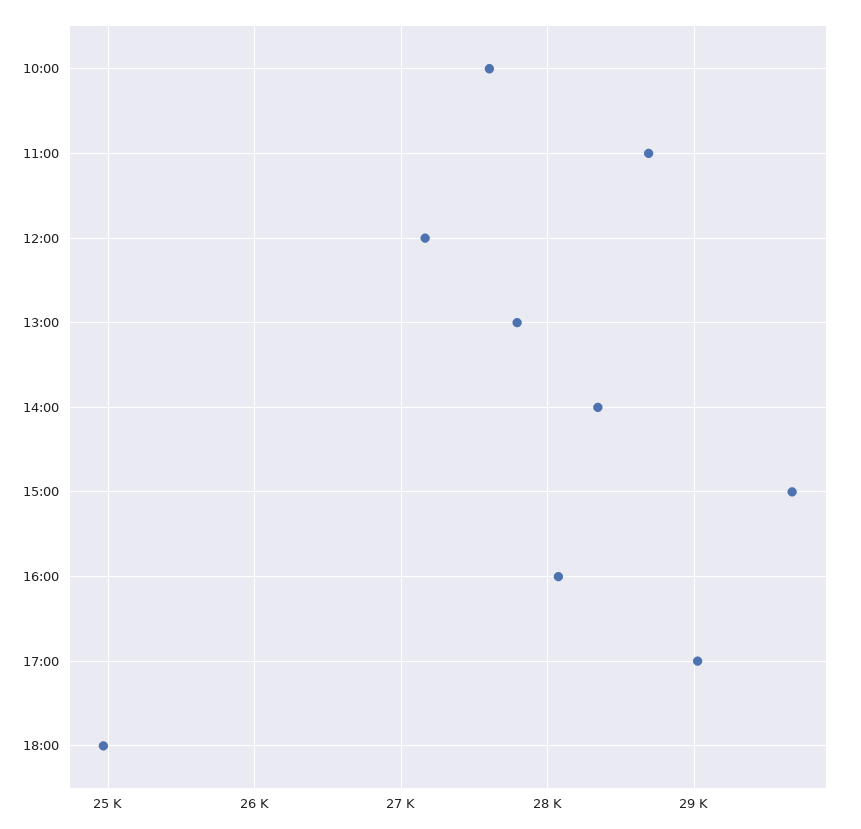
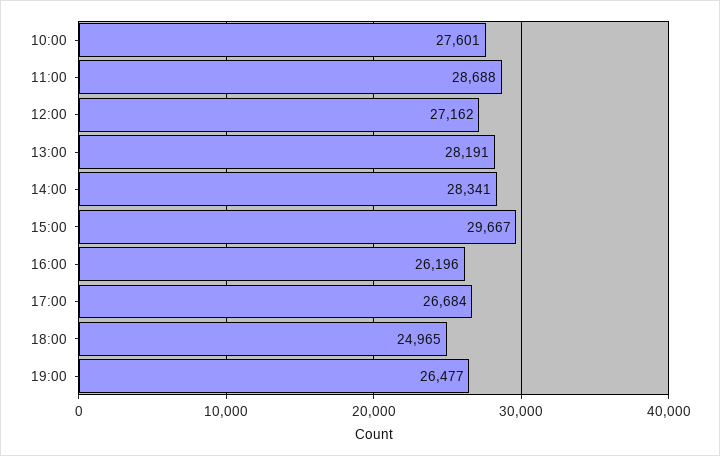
13:00: 27800 -> 28191
16:00: 28100 -> 26196
17:00: 29000 -> 26684
19:00: none -> 26477

